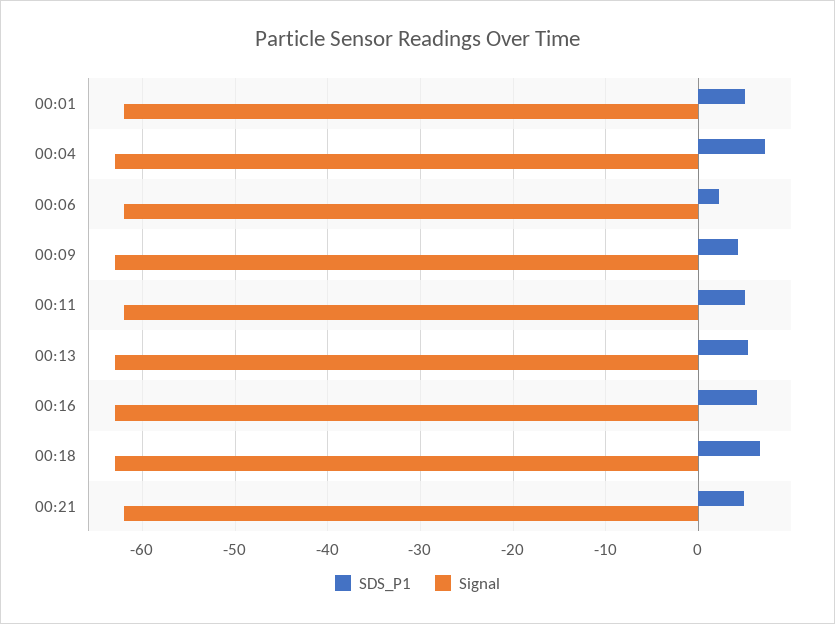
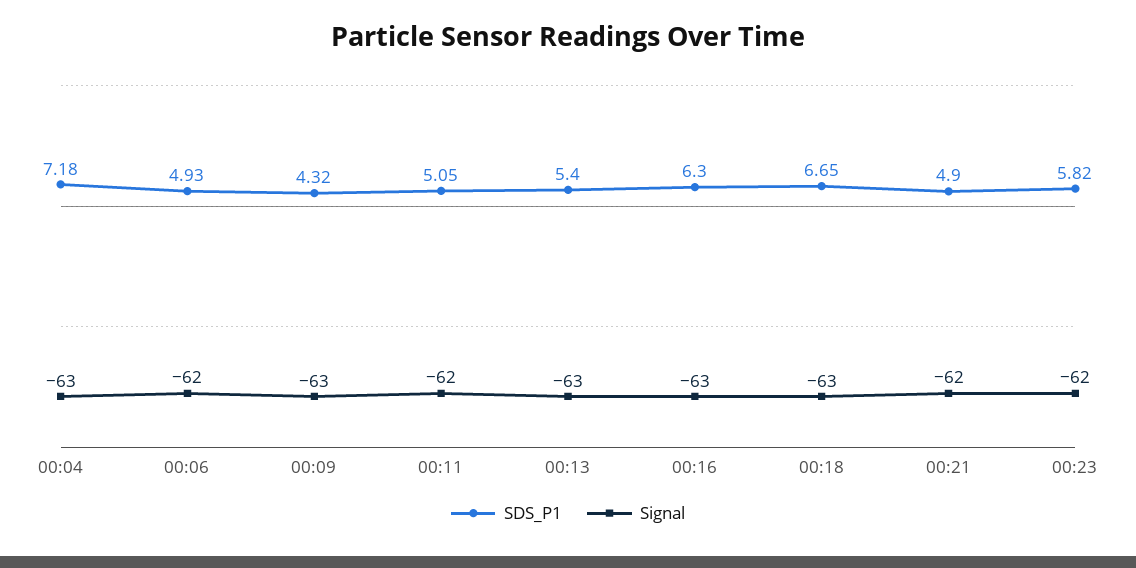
SDS_P1, 00:01: 5 -> none
Signal, 00:01: -62 -> none
SDS_P1, 00:06: 2 -> 4.93
SDS_P1, 00:23: none -> 5.82
Signal, 00:23: none -> -62

